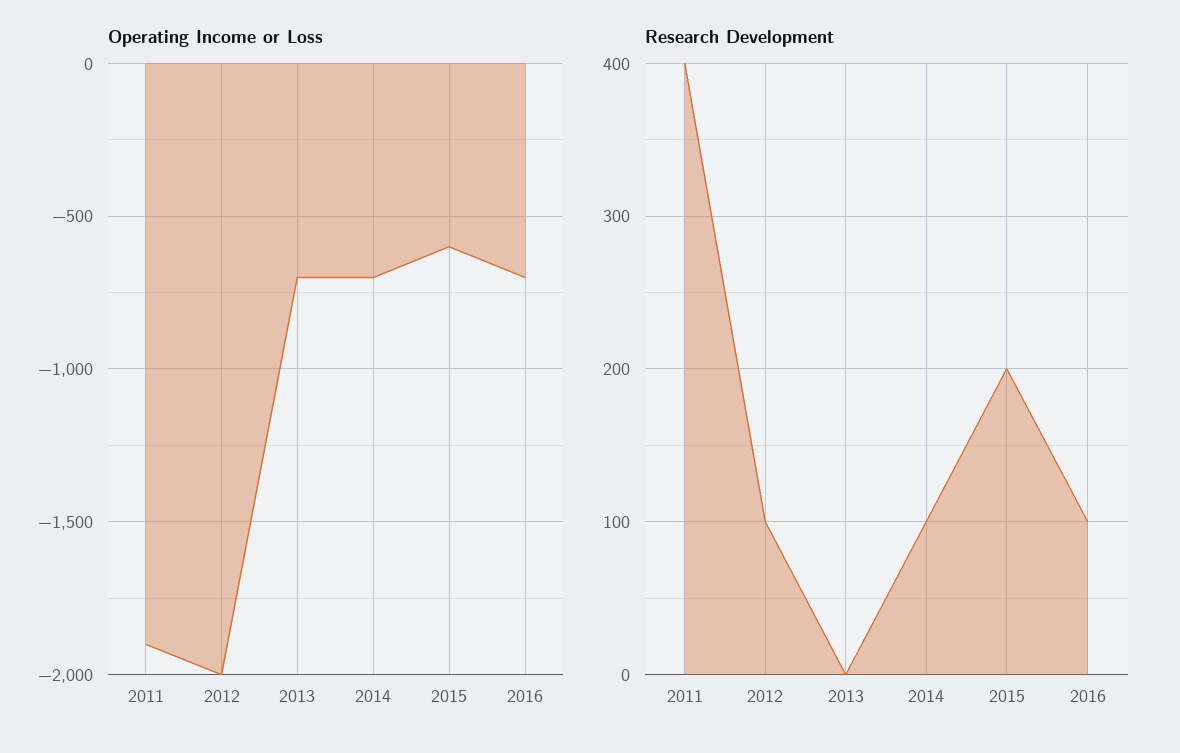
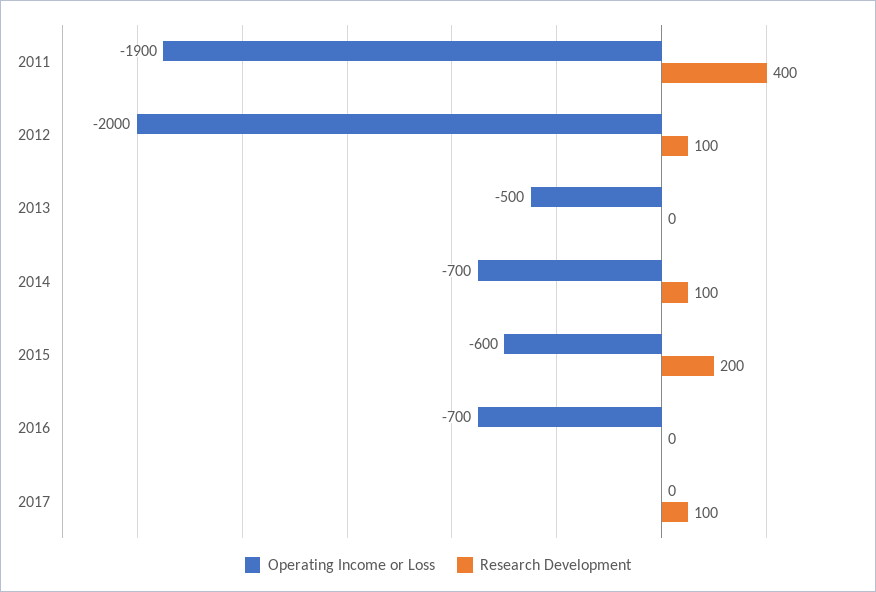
Operating Income or Loss, 2013: -700 -> -500
Research Development, 2016: 100 -> 0
Operating Income or Loss, 2017: none -> 0
Research Development, 2017: none -> 100

